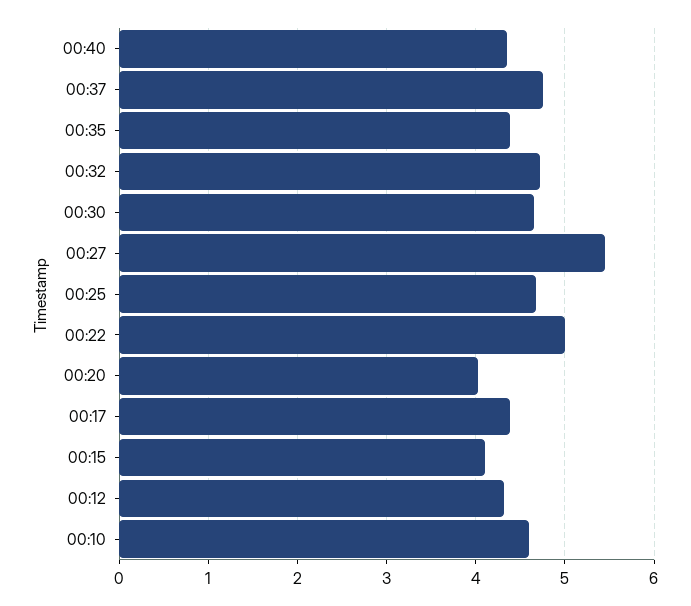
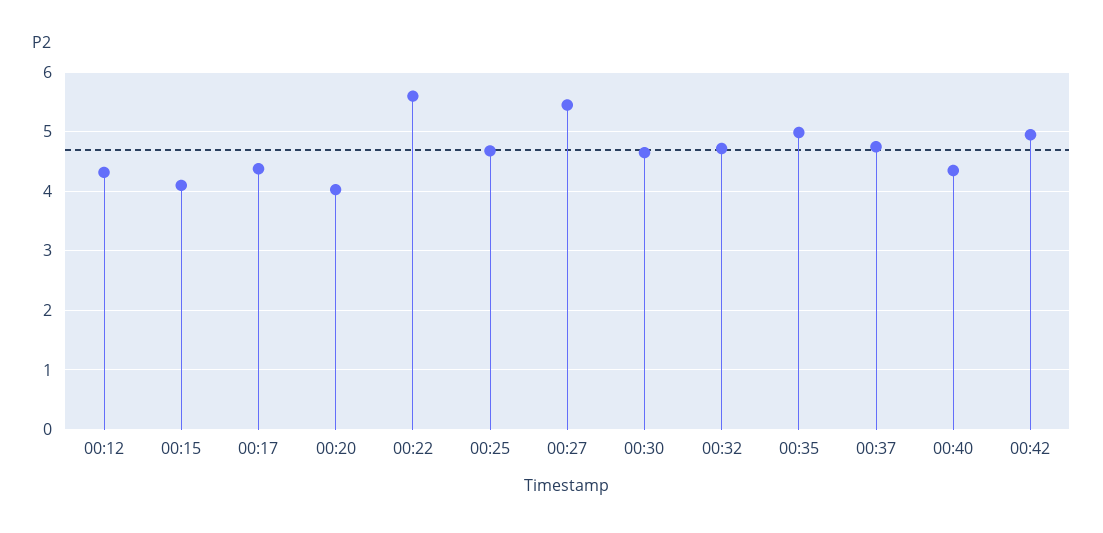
00:35: 4.4 -> 5
00:22: 5 -> 5.6
00:10: 4.6 -> none
00:42: none -> 5

